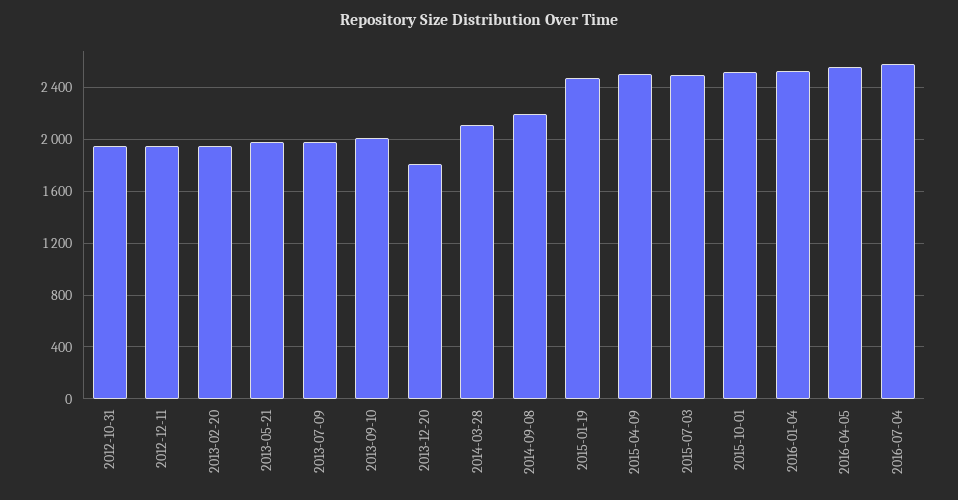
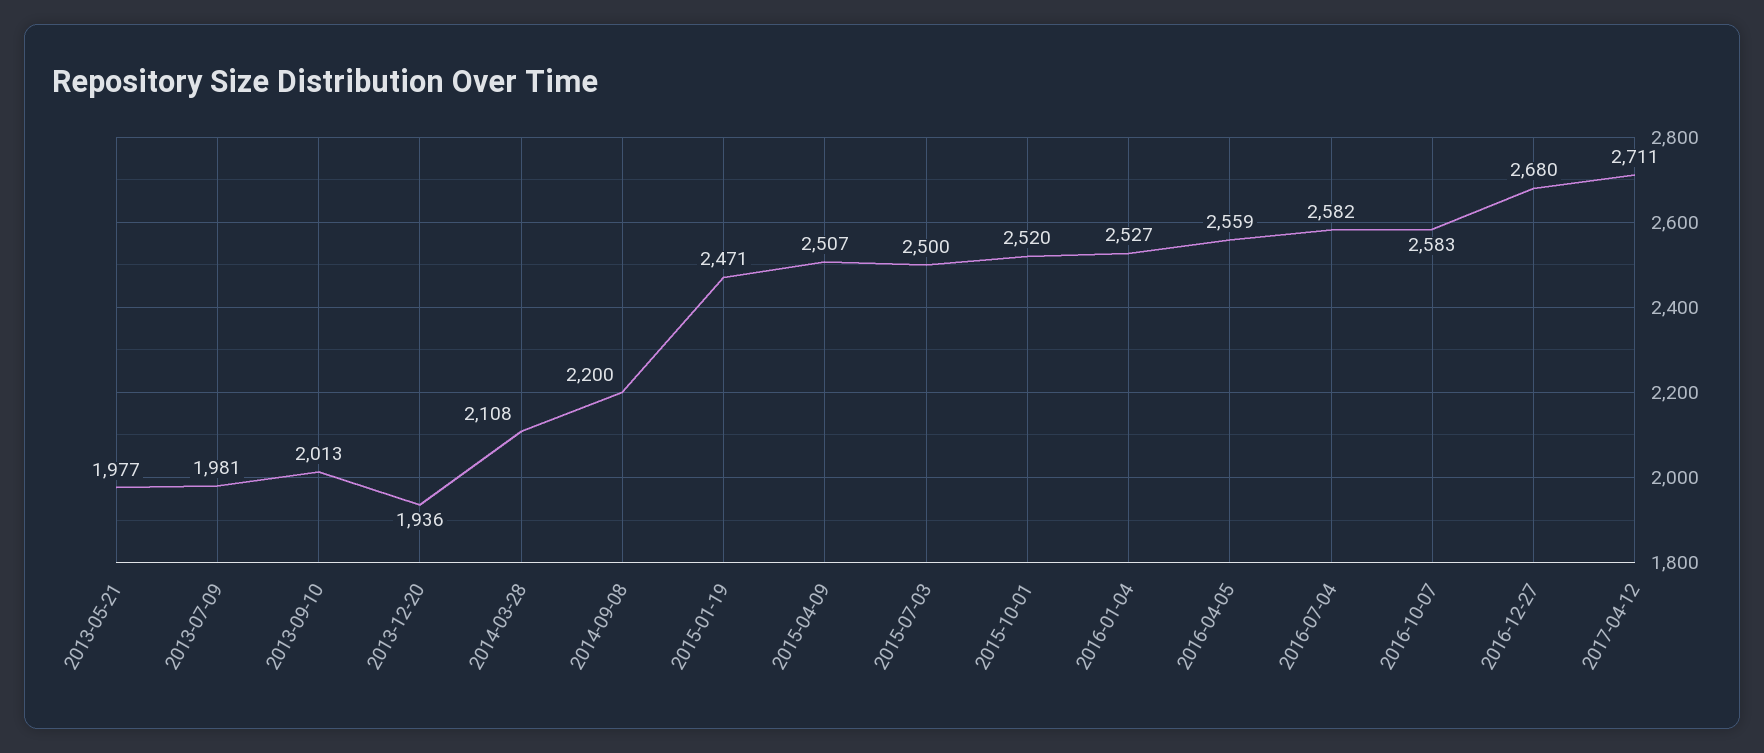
2012-10-31: 1950 -> none
2012-12-11: 1950 -> none
2013-02-20: 1950 -> none
2013-12-20: 1800 -> 1936
2016-10-07: none -> 2583
2016-12-27: none -> 2680
2017-04-12: none -> 2711

